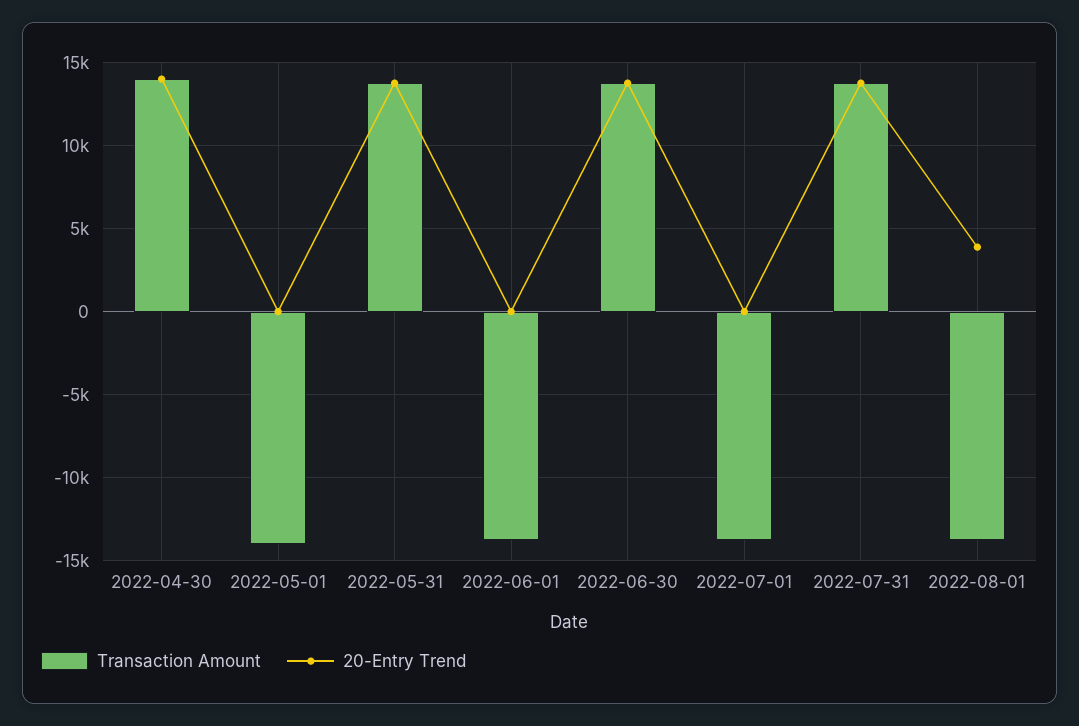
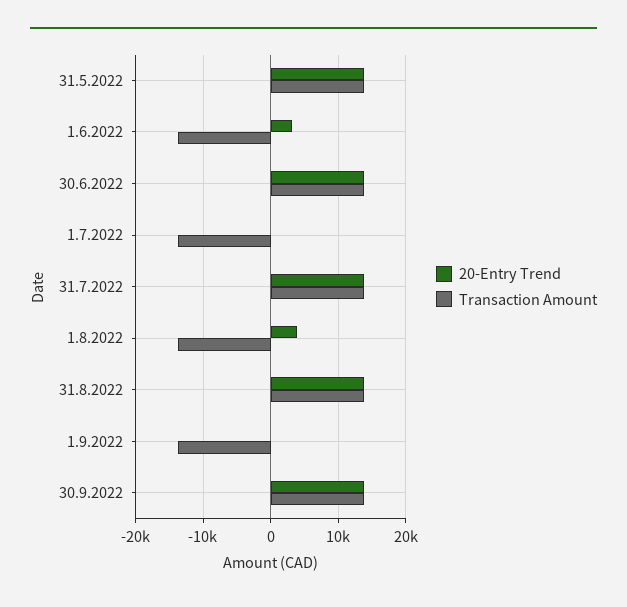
Transaction Amount, 2022-04-30: 14000 -> none
20-Entry Trend, 2022-04-30: 14000 -> none
Transaction Amount, 2022-05-01: -14000 -> none
20-Entry Trend, 2022-05-01: 0 -> none
20-Entry Trend, 2022-06-01: 0 -> 3000
20-Entry Trend, 31.8.2022: none -> 14000
Transaction Amount, 31.8.2022: none -> 14000
20-Entry Trend, 1.9.2022: none -> 0
Transaction Amount, 1.9.2022: none -> -14000
20-Entry Trend, 30.9.2022: none -> 14000
Transaction Amount, 30.9.2022: none -> 14000

